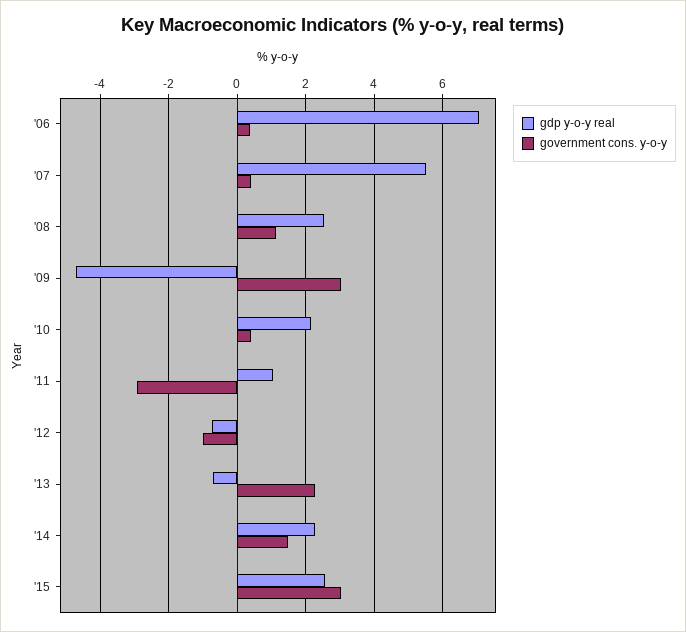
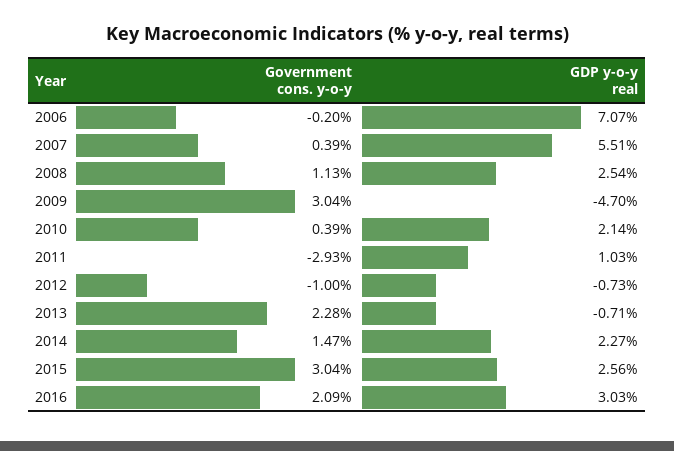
government cons. y-o-y, '06: 0.4 -> -0.2
government cons. y-o-y, 2016: none -> 2.09
gdp y-o-y real, 2016: none -> 3.03

